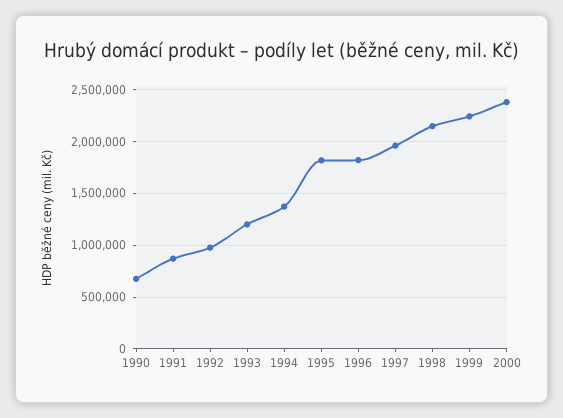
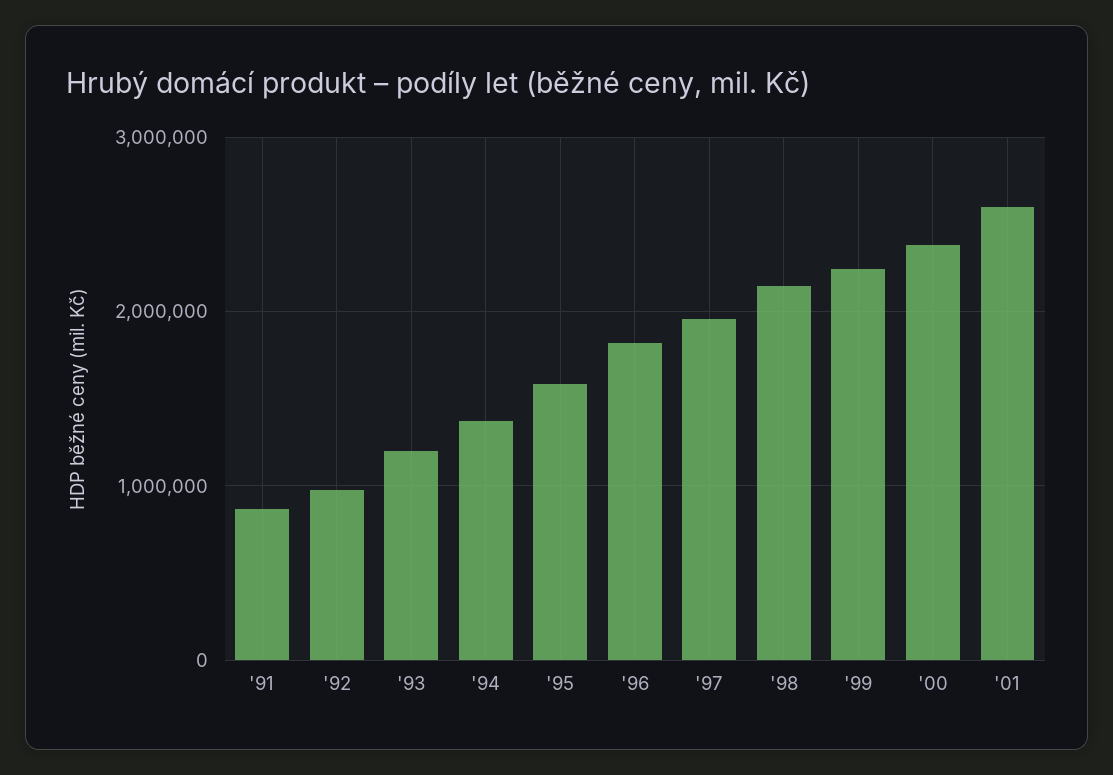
1990: 700000 -> none
1995: 1800000 -> 1600000
'01: none -> 2600000

